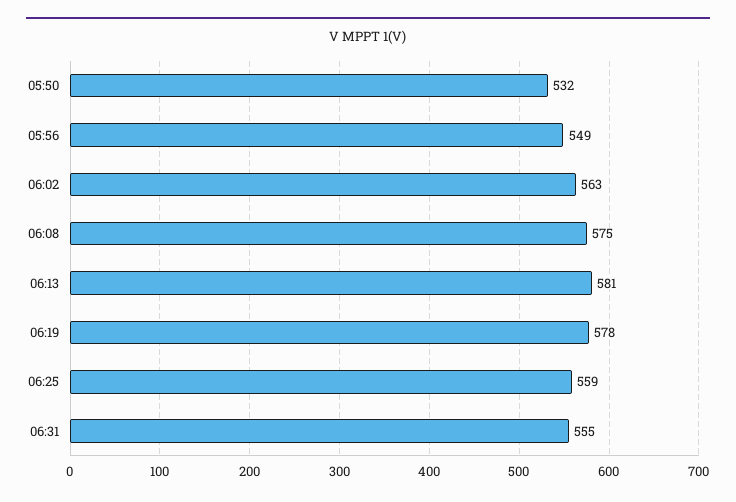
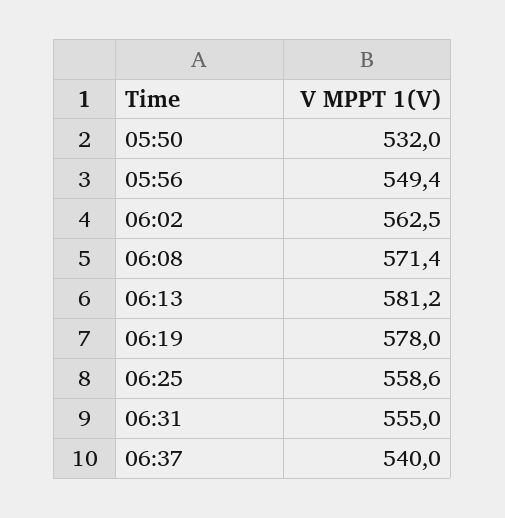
06:08: 575 -> 571.4
06:37: none -> 540

